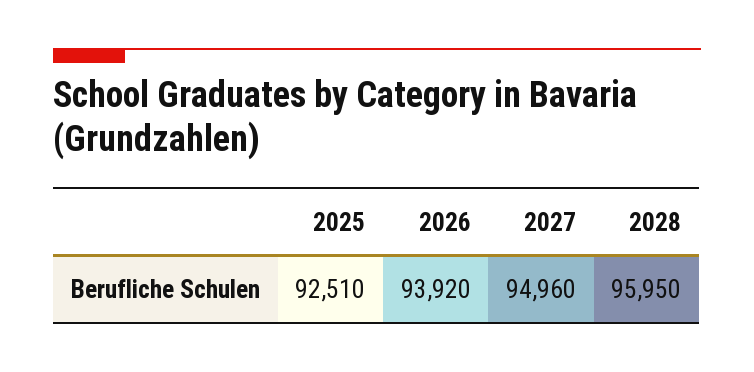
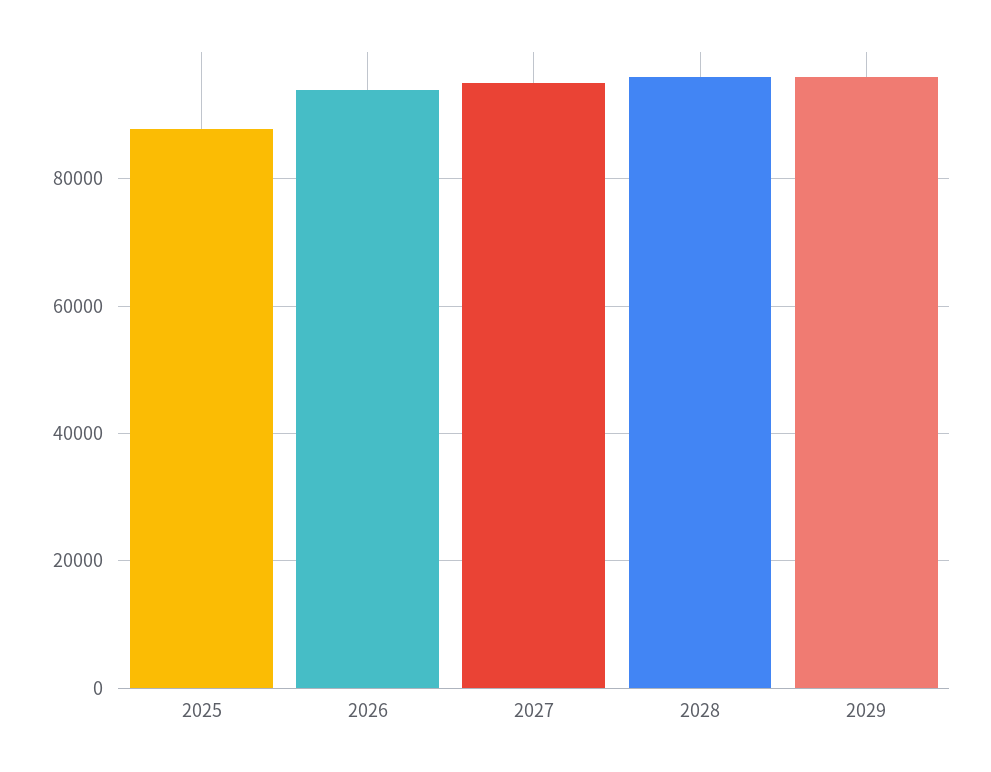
2025: 92510 -> 88000
2029: none -> 96000

